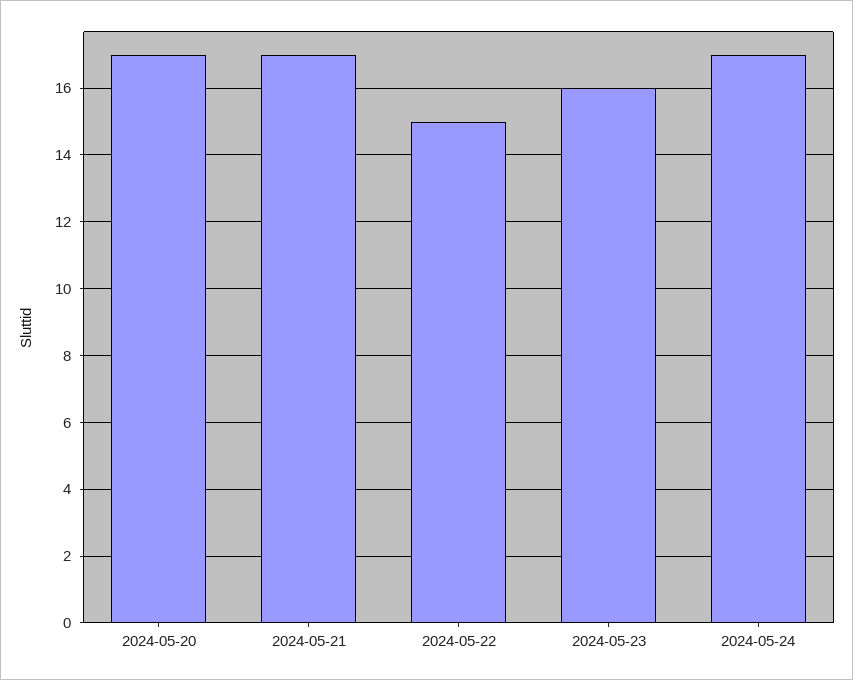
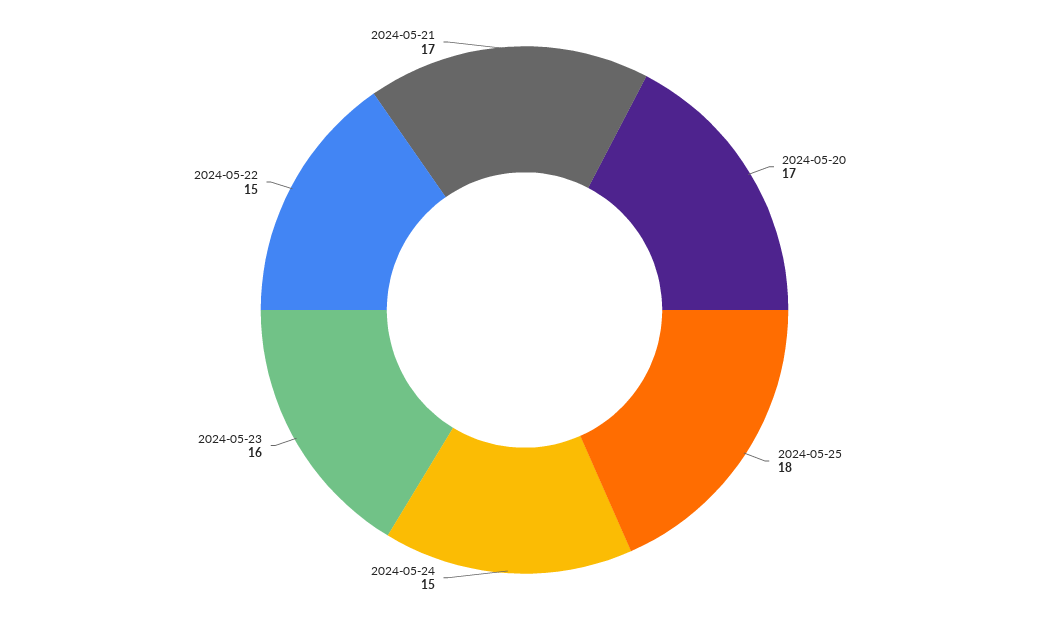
2024-05-24: 17 -> 15
2024-05-25: none -> 18

